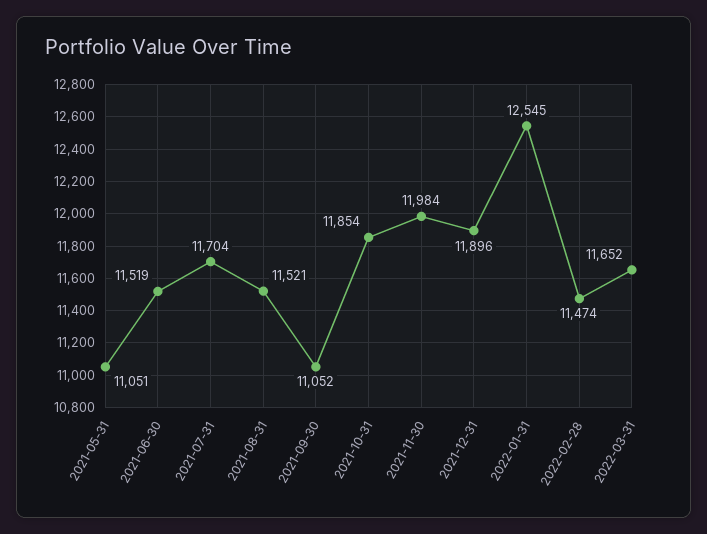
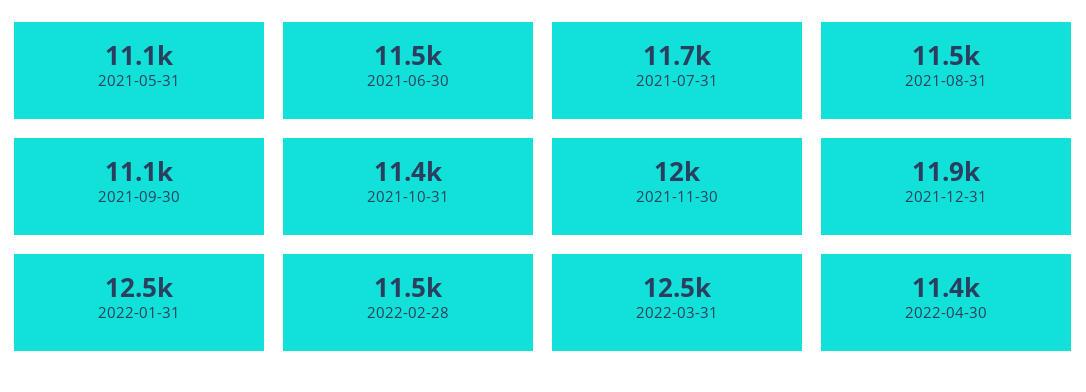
2021-10-31: 11854 -> 11400
2022-03-31: 11652 -> 12500
2022-04-30: none -> 11400

